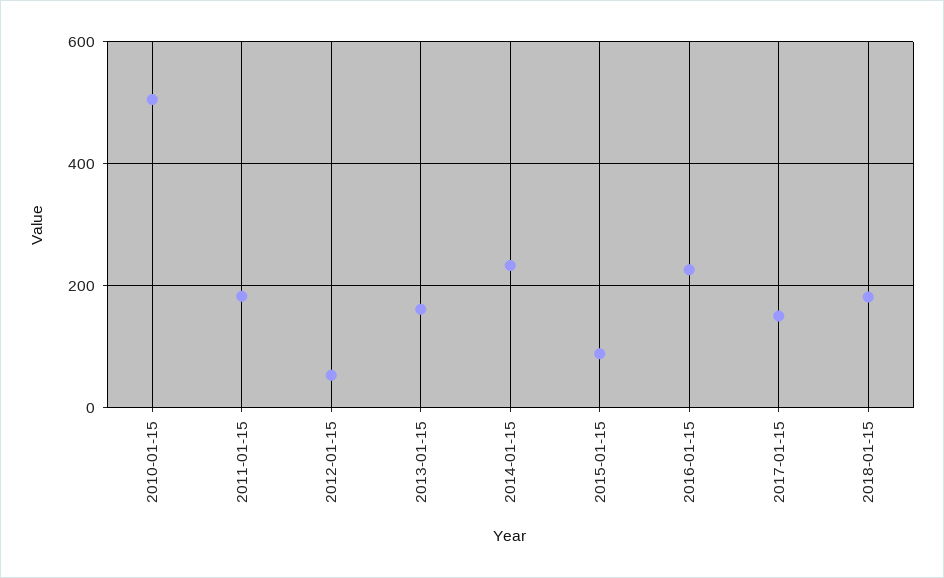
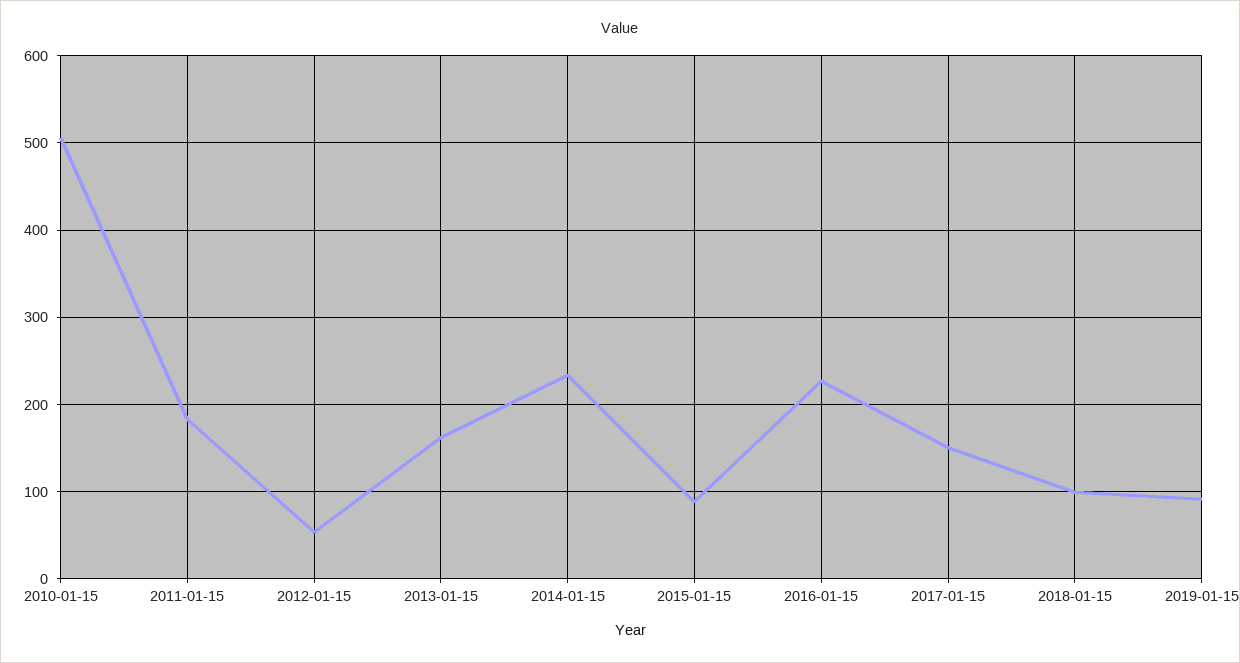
2018-01-15: 180 -> 100
2019-01-15: none -> 90

